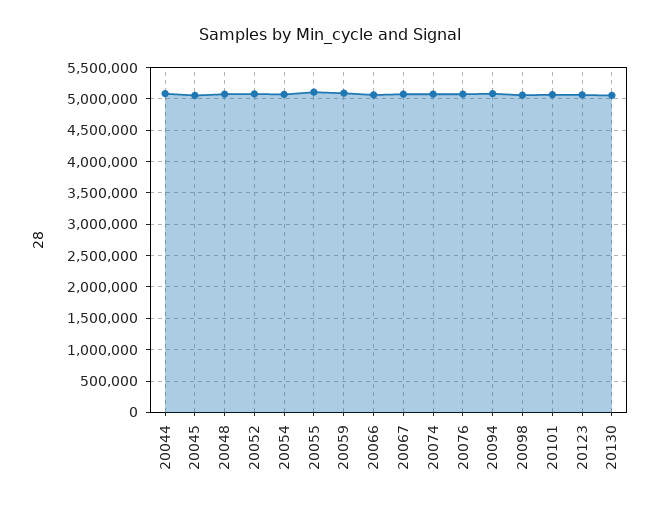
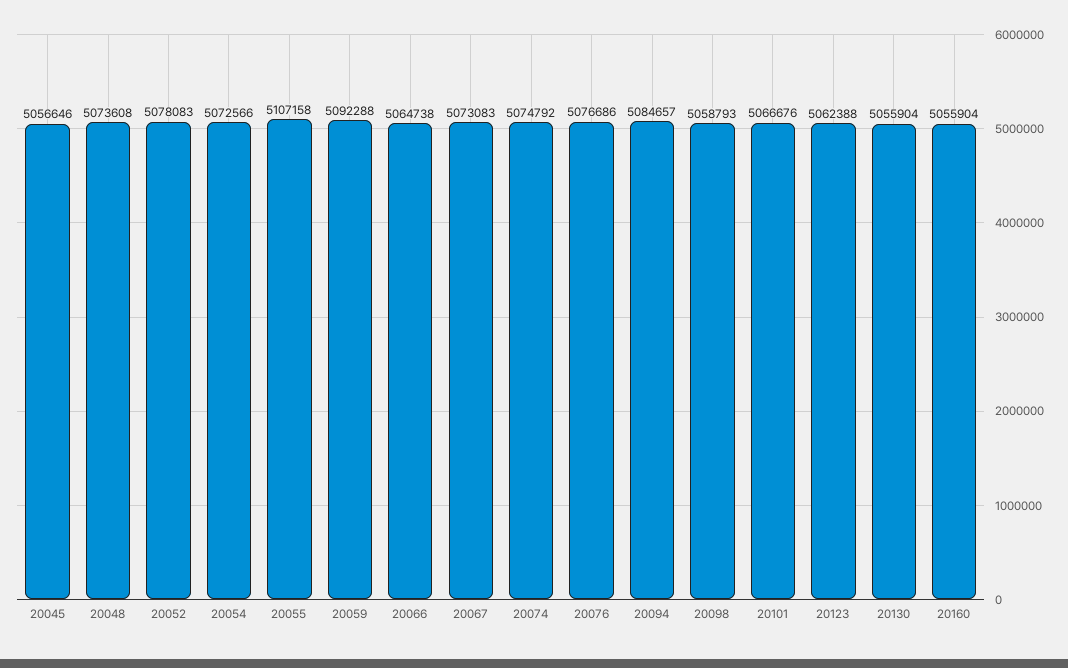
20044: 5100000 -> none
20160: none -> 5055904

